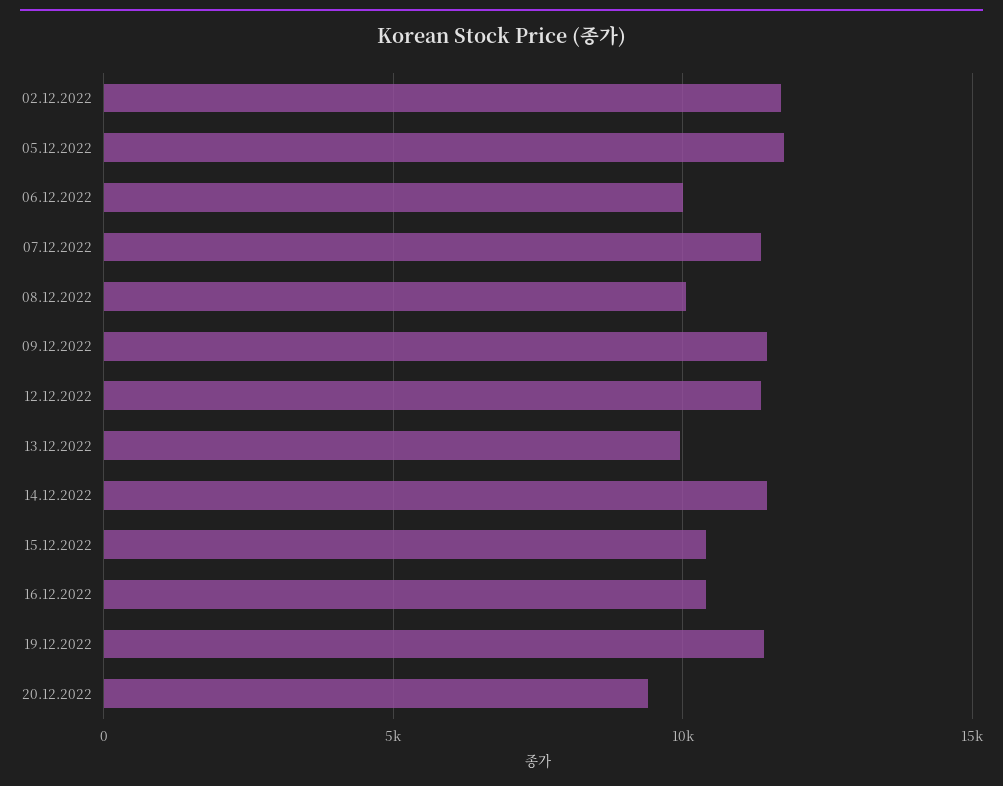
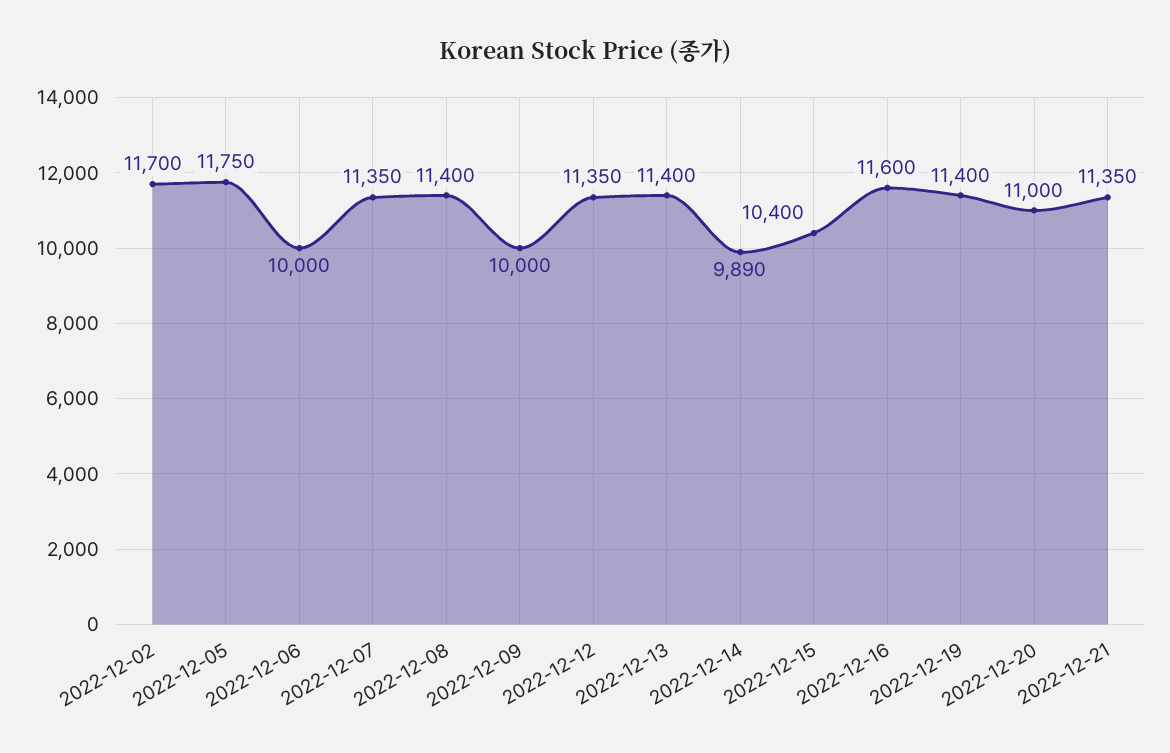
08.12.2022: 10000 -> 11400
09.12.2022: 11500 -> 10000
13.12.2022: 10000 -> 11400
14.12.2022: 11500 -> 9890
16.12.2022: 10500 -> 11600
20.12.2022: 9500 -> 11000
2022-12-21: none -> 11350

